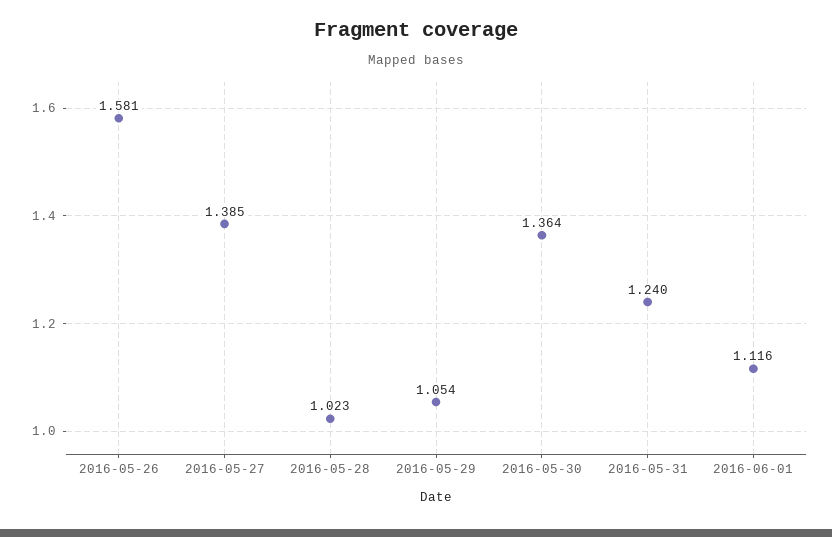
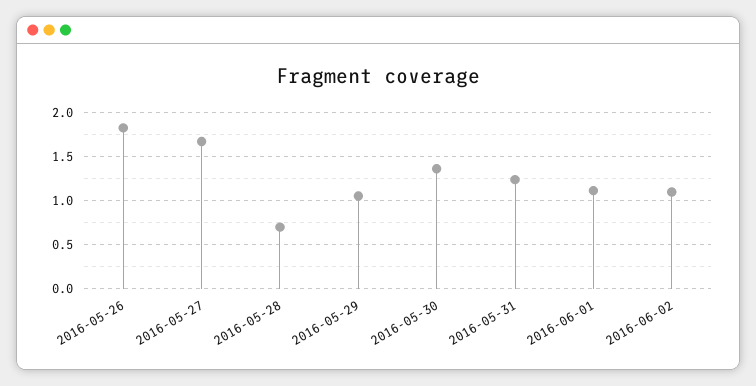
2016-05-26: 1.581 -> 1.8
2016-05-27: 1.385 -> 1.7
2016-05-28: 1.023 -> 0.7
2016-06-02: none -> 1.1

